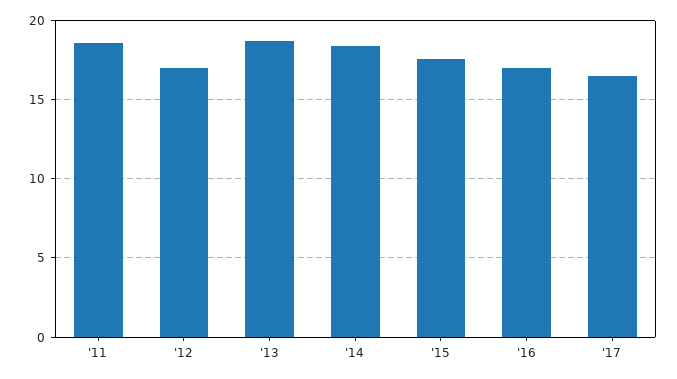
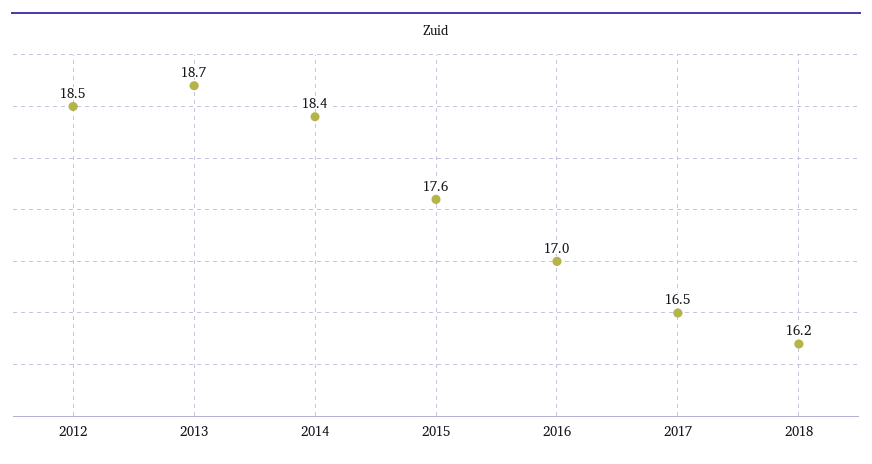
'11: 18.5 -> none
'12: 17 -> 18.5
2018: none -> 16.2

